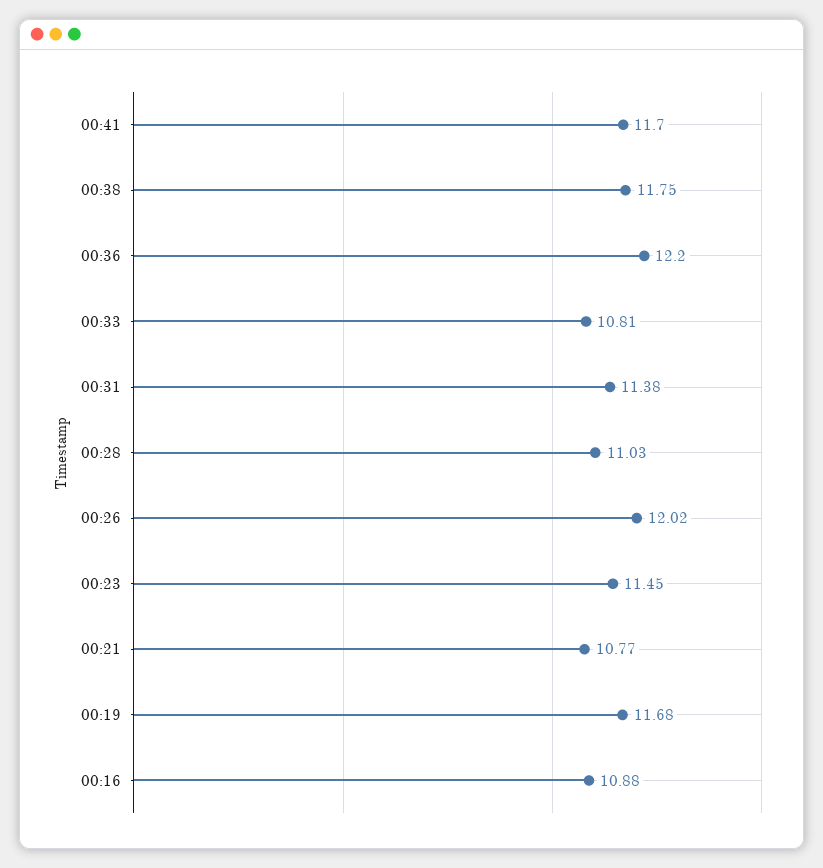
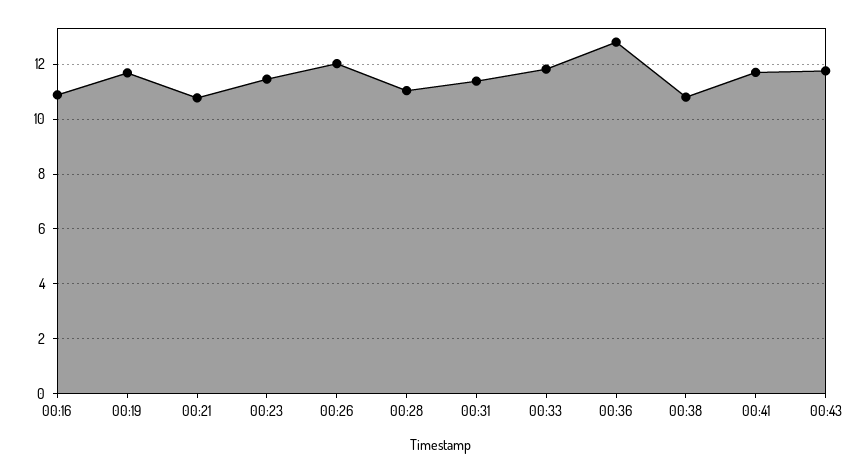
00:38: 11.75 -> 10.75
00:36: 12.2 -> 12.75
00:33: 10.81 -> 11.75
00:43: none -> 11.75

